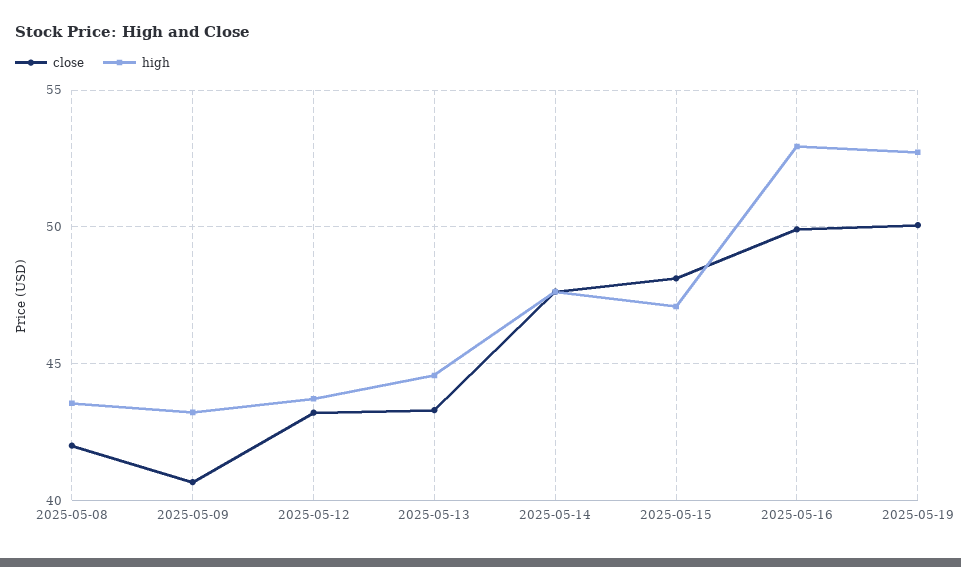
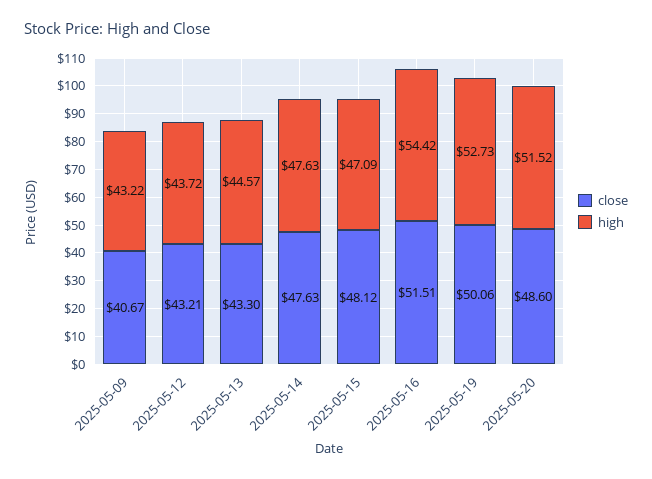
close, 2025-05-08: 42 -> none
high, 2025-05-08: 43.5 -> none
close, 2025-05-16: 50 -> 51.51
high, 2025-05-16: 53 -> 54.42
close, 2025-05-20: none -> 48.6
high, 2025-05-20: none -> 51.52

